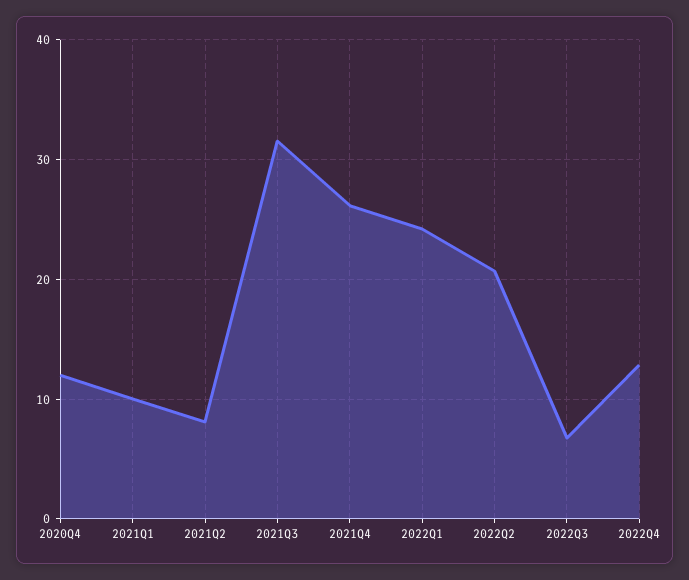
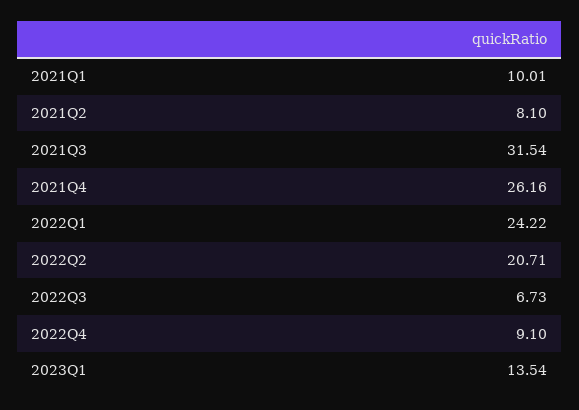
2020Q4: 12 -> none
2022Q4: 13 -> 9.1
2023Q1: none -> 13.54

